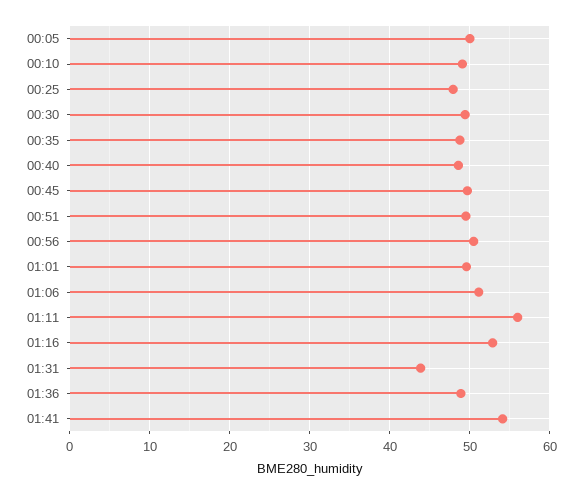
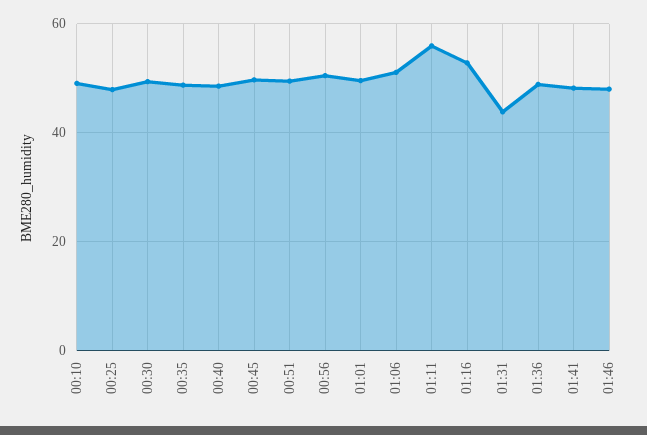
00:05: 50 -> none
01:41: 54 -> 48
01:46: none -> 48

